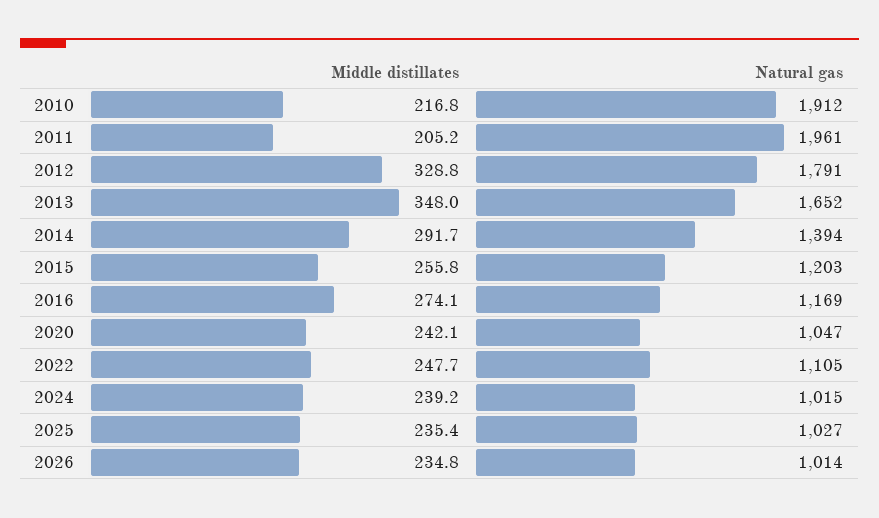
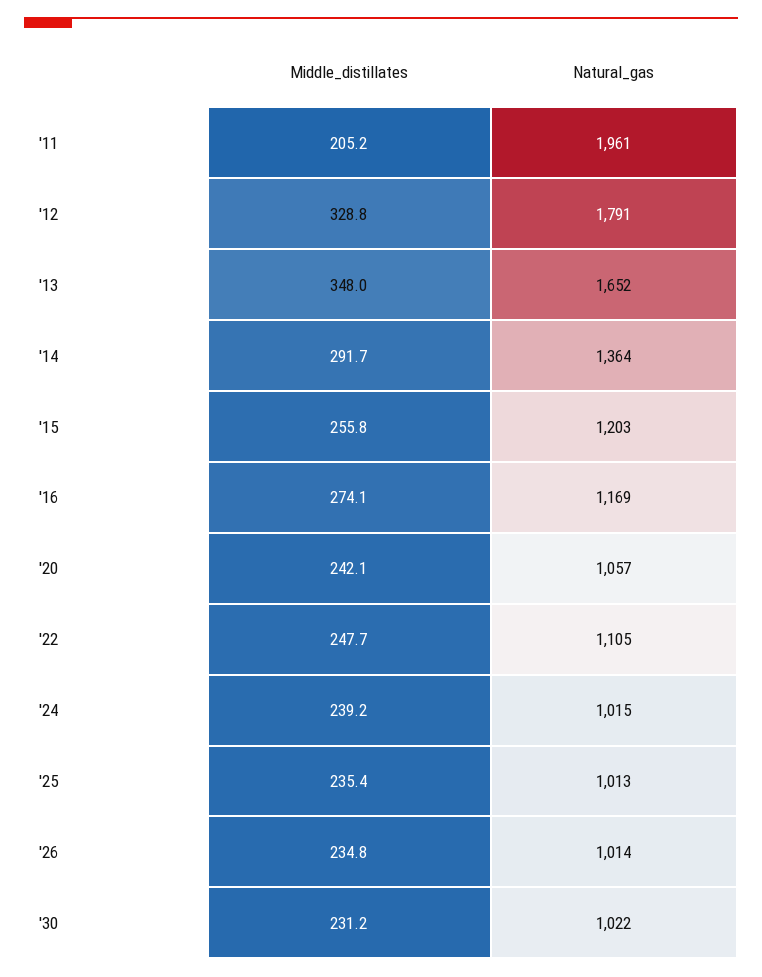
Middle distillates, 2010: 216.8 -> none
Natural gas, 2010: 1912 -> none
Natural gas, 2014: 1394 -> 1364
Natural gas, 2020: 1047 -> 1057
Natural gas, 2025: 1027 -> 1013
Middle distillates, '30: none -> 231.2
Natural gas, '30: none -> 1022

